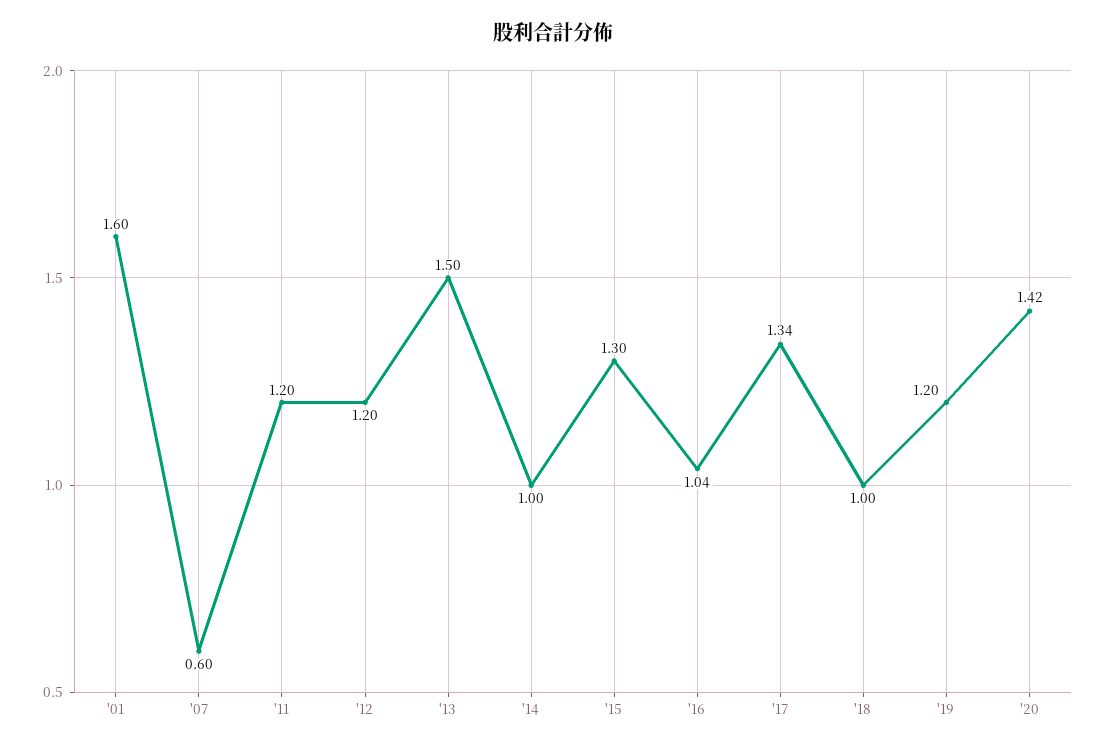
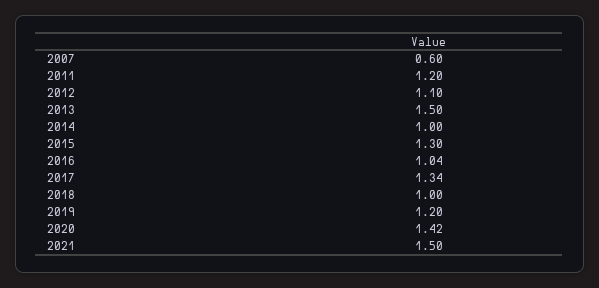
'01: 1.6 -> none
'12: 1.2 -> 1.1
2021: none -> 1.5

